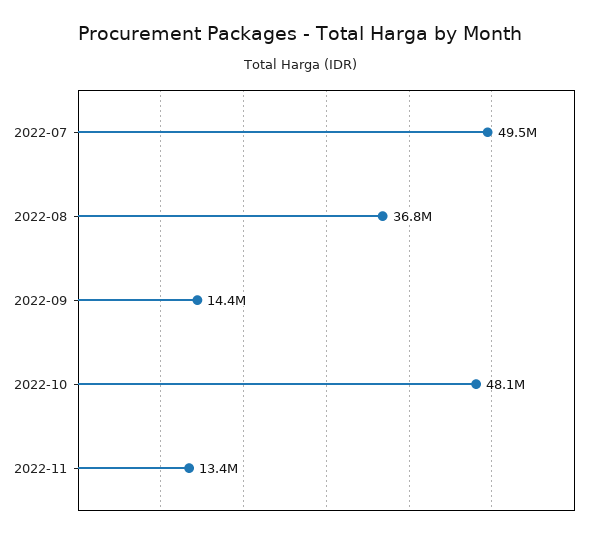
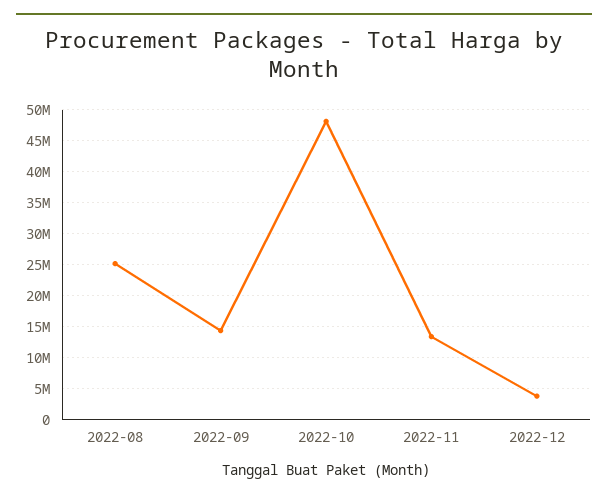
2022-07: 49500000 -> none
2022-08: 36800000 -> 25000000
2022-12: none -> 4000000

